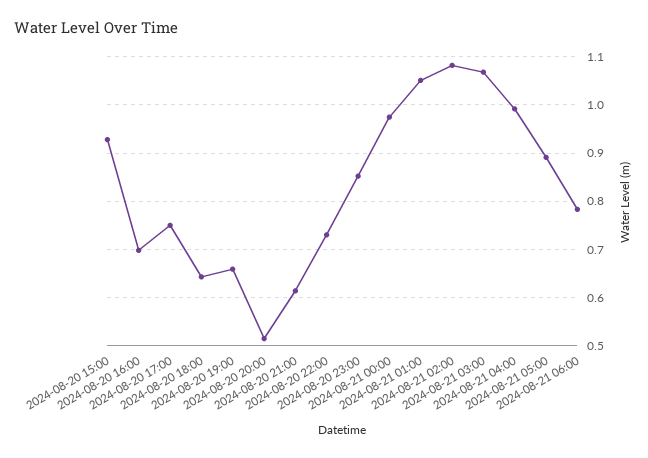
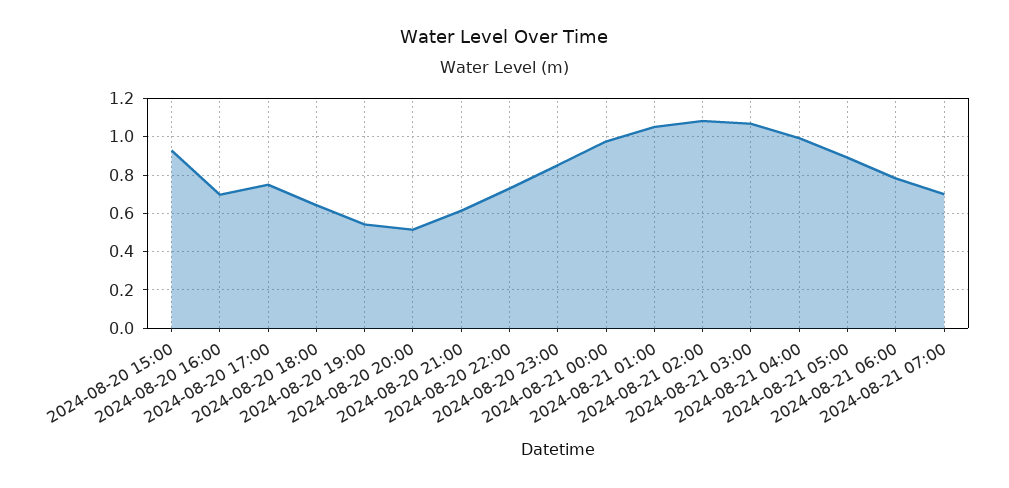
2024-08-20 19:00: 0.66 -> 0.55
2024-08-21 07:00: none -> 0.7

